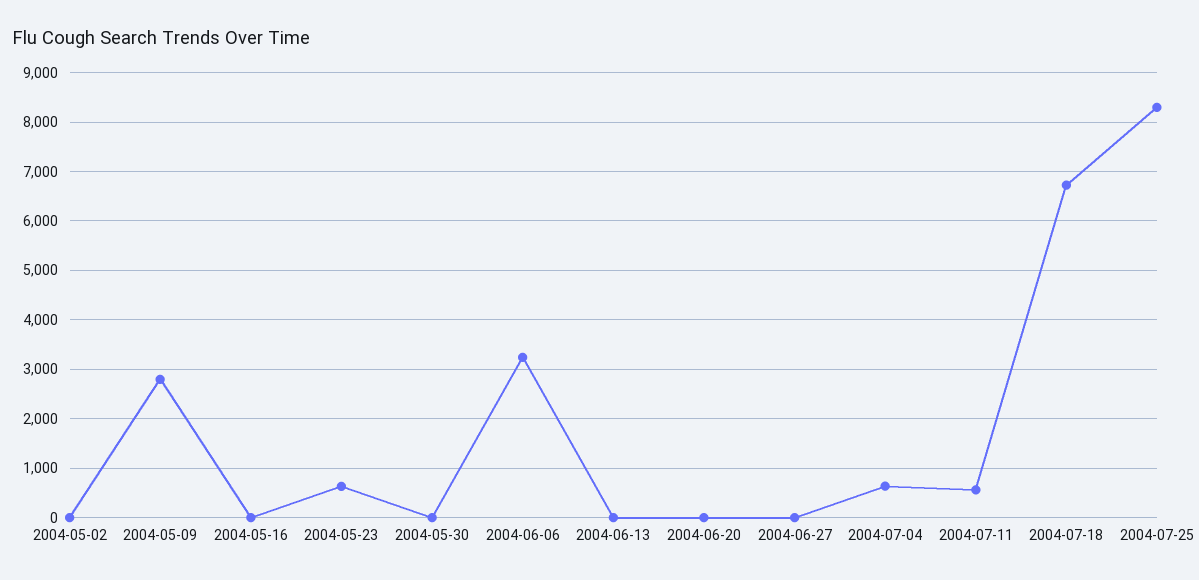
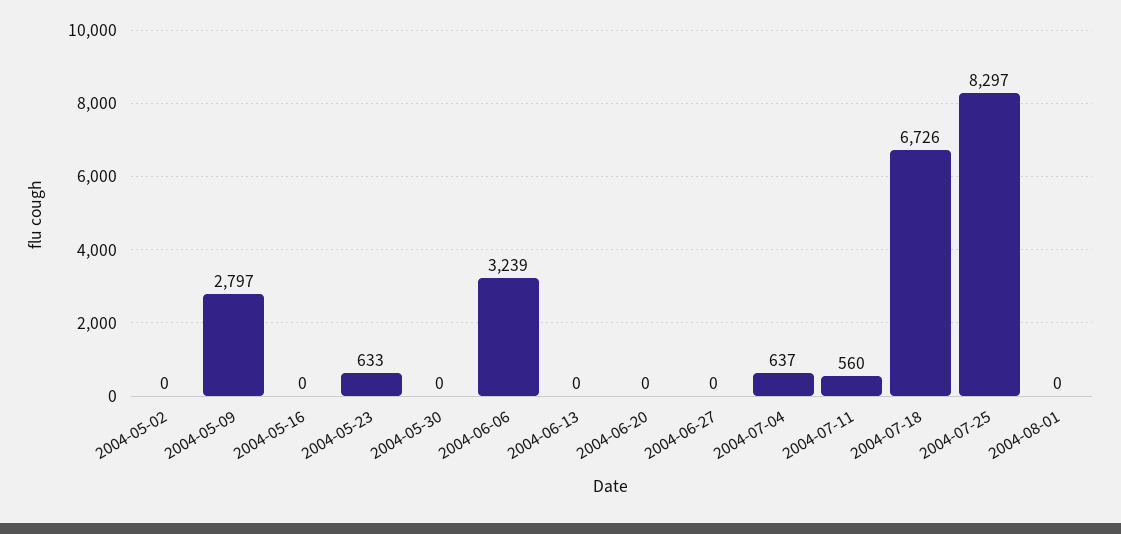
2004-08-01: none -> 0

